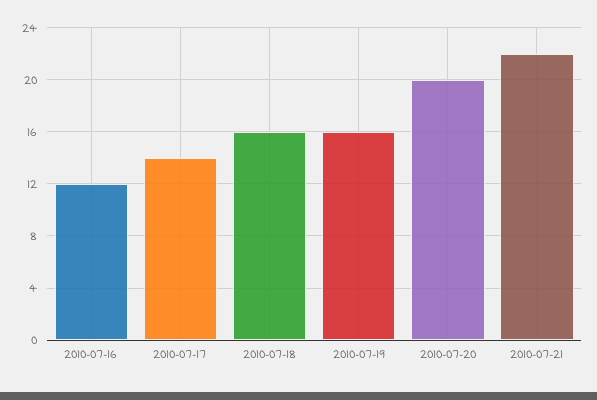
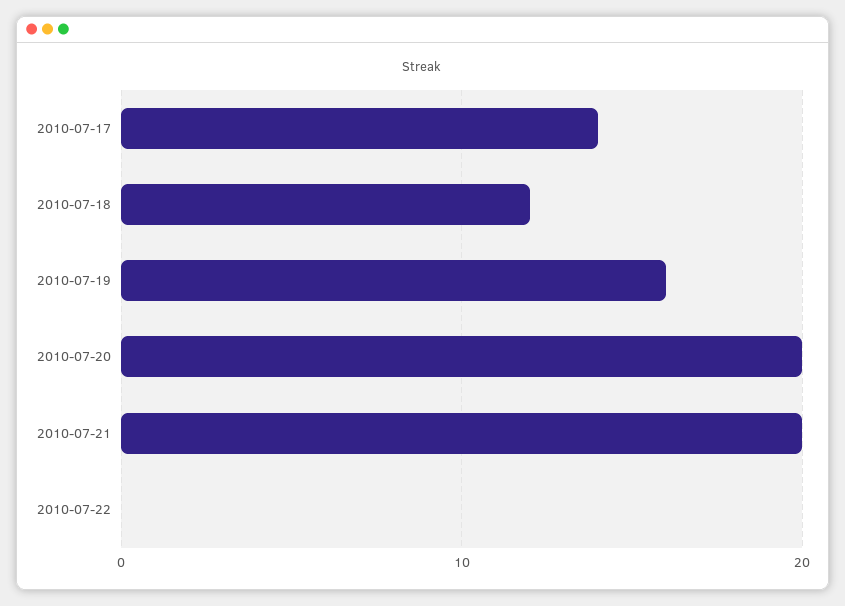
2010-07-16: 12 -> none
2010-07-18: 16 -> 12
2010-07-21: 22 -> 20
2010-07-22: none -> 0

